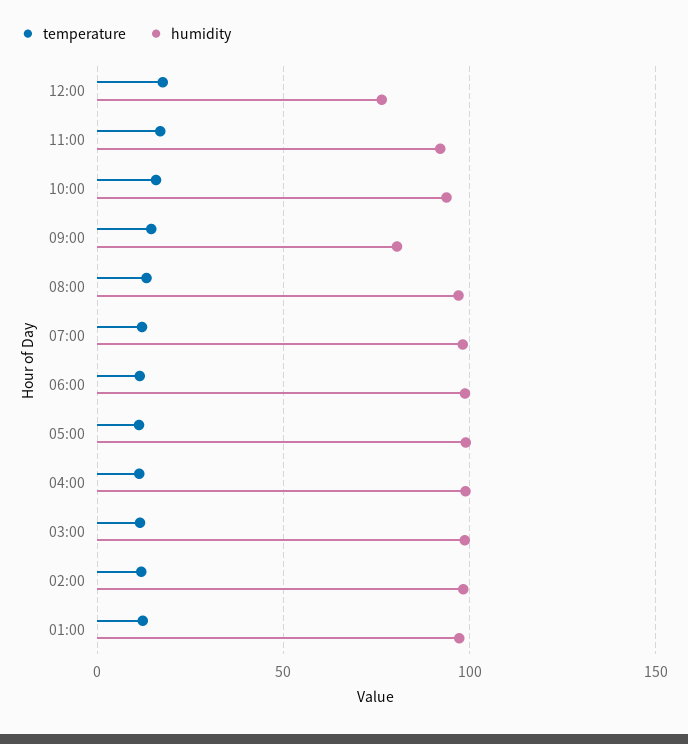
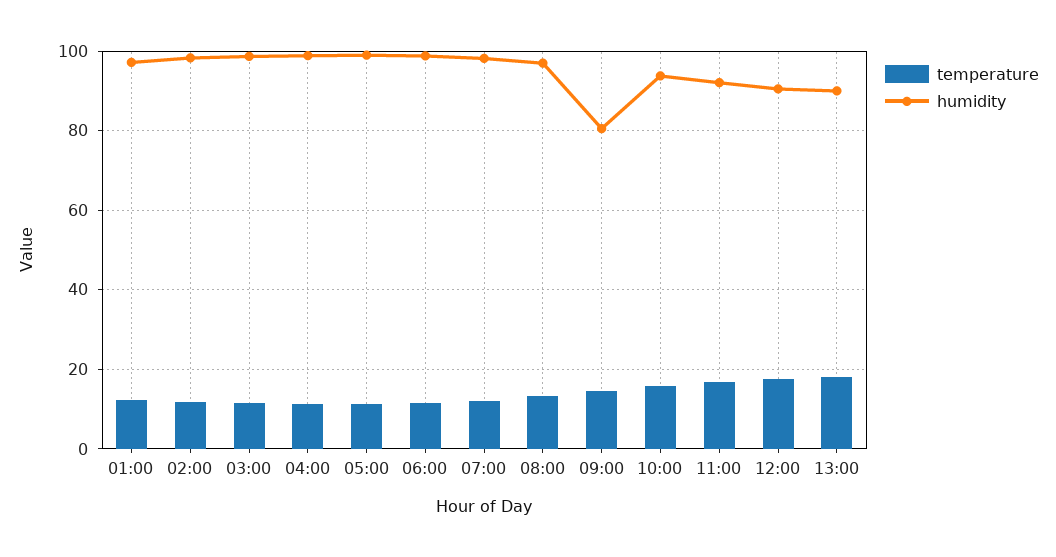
humidity, 12:00: 75 -> 90
temperature, 13:00: none -> 18
humidity, 13:00: none -> 90

